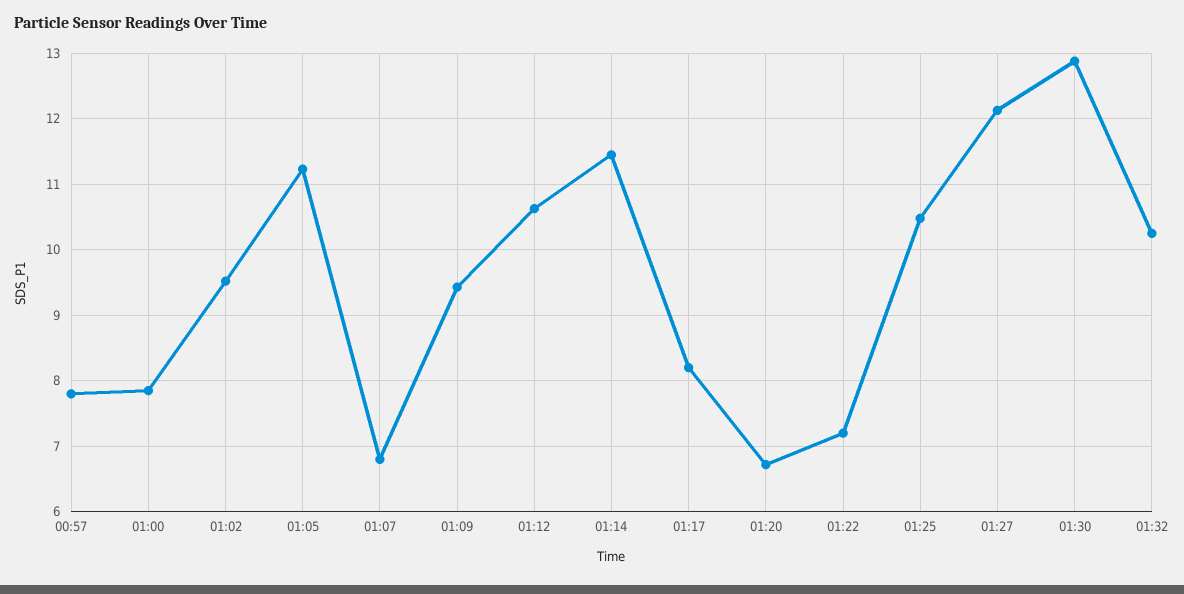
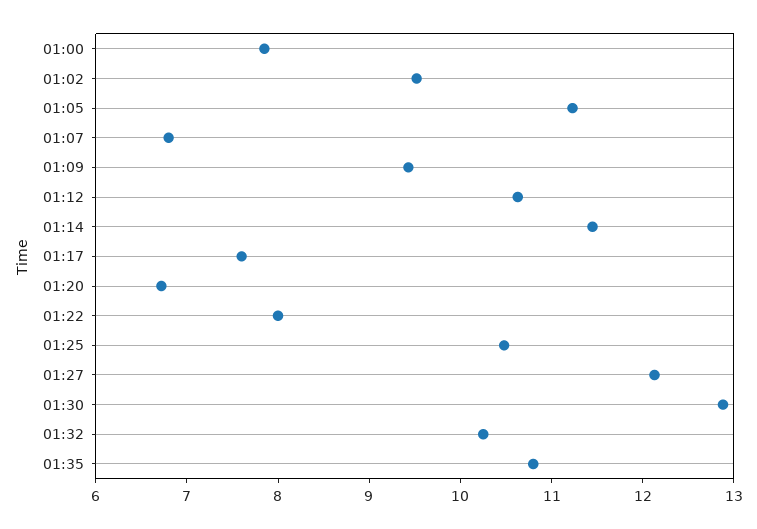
00:57: 7.8 -> none
01:17: 8.2 -> 7.6
01:22: 7.2 -> 8
01:35: none -> 10.8

